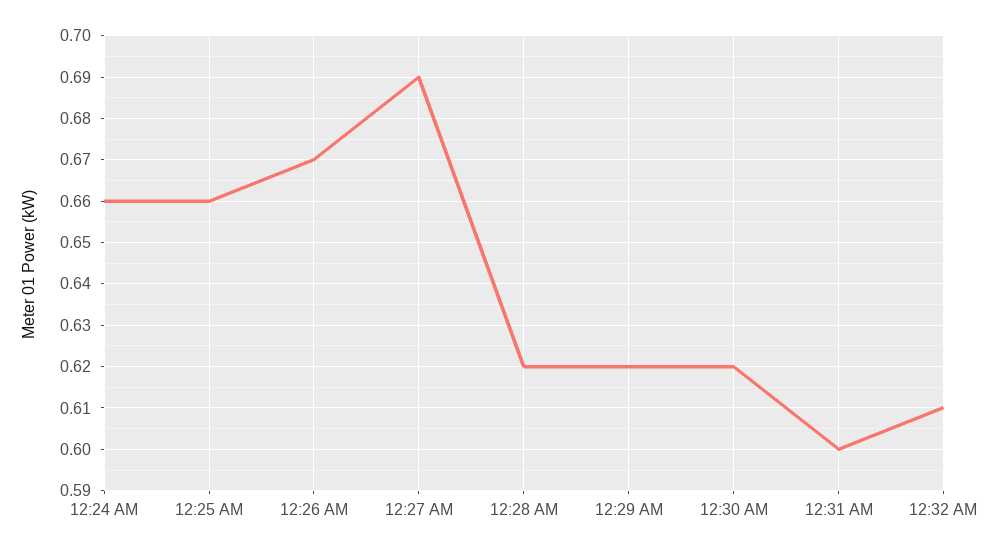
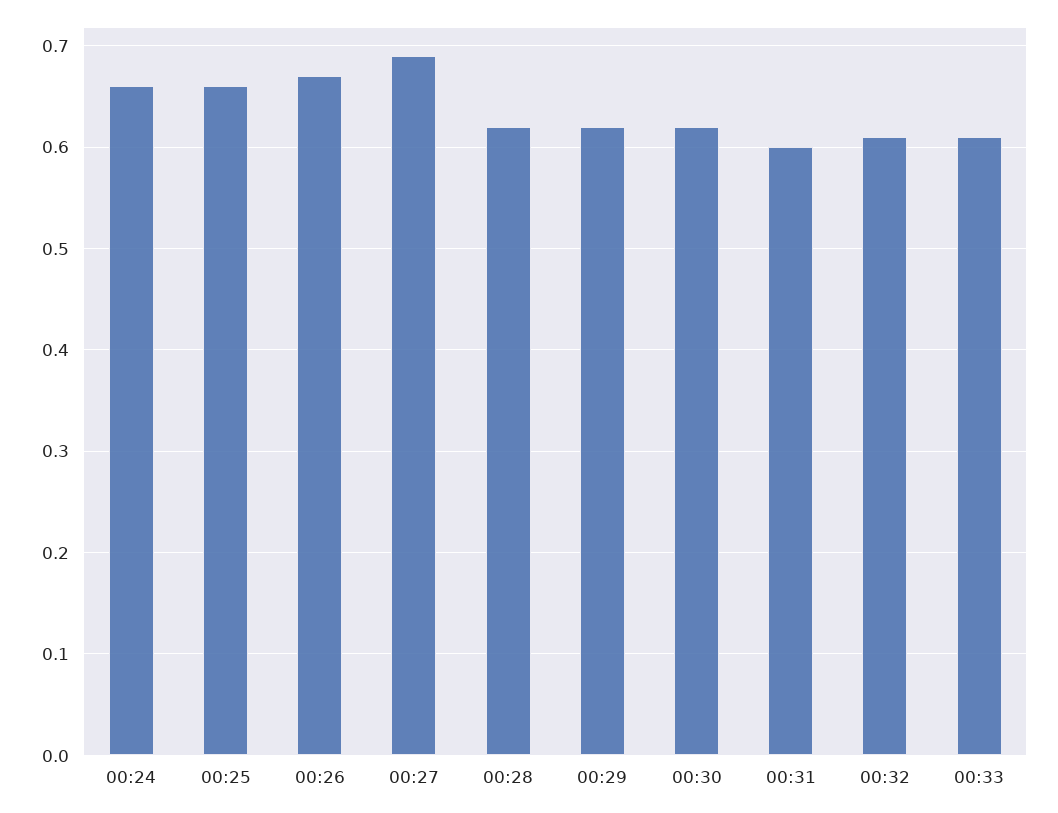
00:33: none -> 0.61

